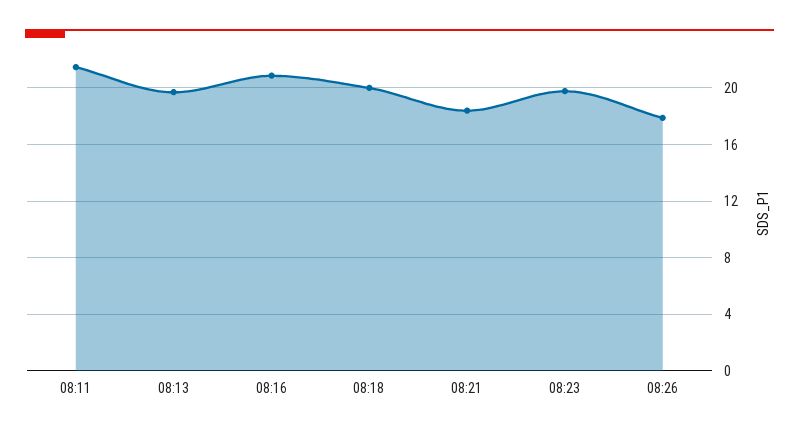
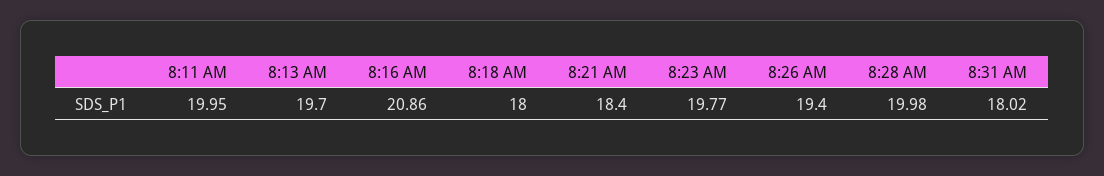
08:11: 21.5 -> 19.95
08:18: 20 -> 18
08:26: 18 -> 19.4
8:28 AM: none -> 19.98
8:31 AM: none -> 18.02

